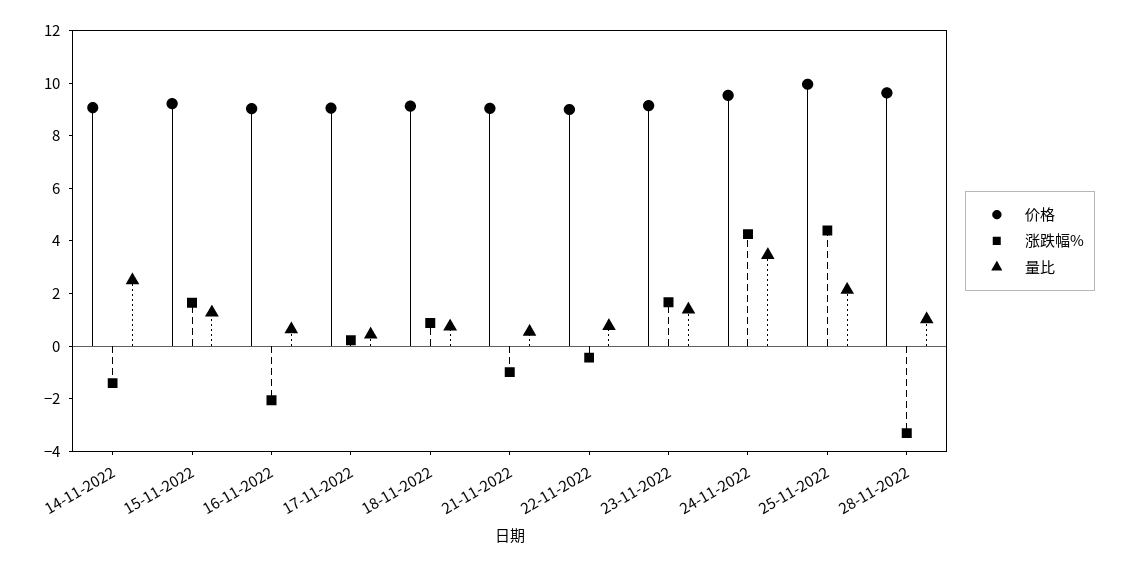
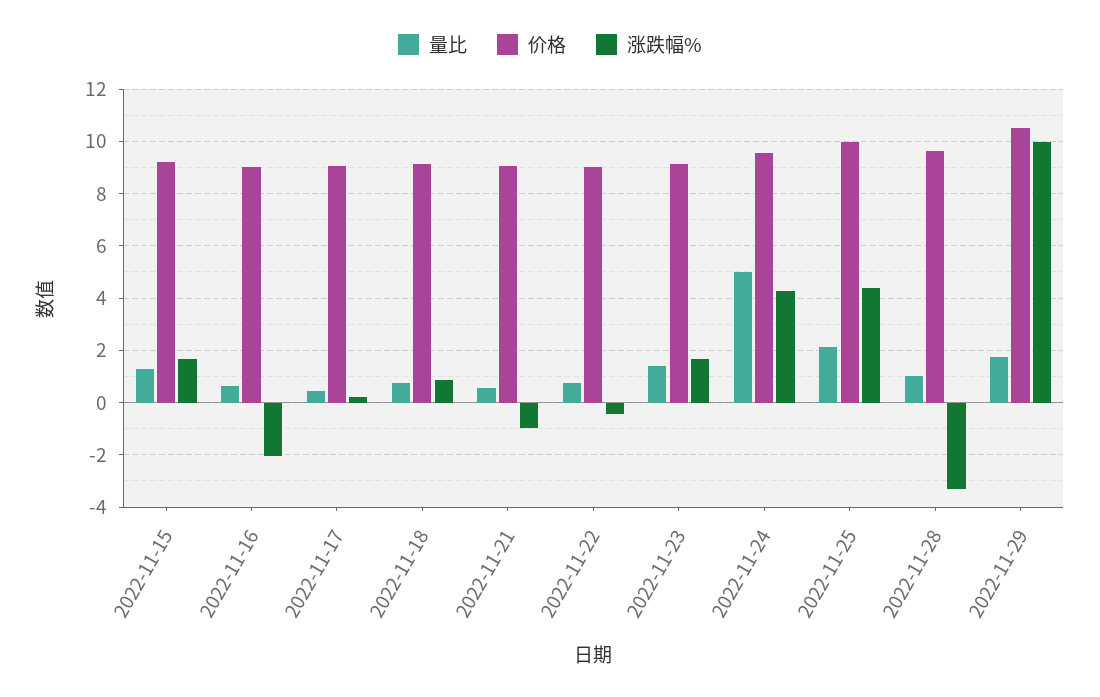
价格, 14-11-2022: 9 -> none
涨跌幅%, 14-11-2022: -1.5 -> none
量比, 14-11-2022: 2.5 -> none
量比, 24-11-2022: 3.5 -> 5
量比, 2022-11-29: none -> 1.75
价格, 2022-11-29: none -> 10.5
涨跌幅%, 2022-11-29: none -> 10

